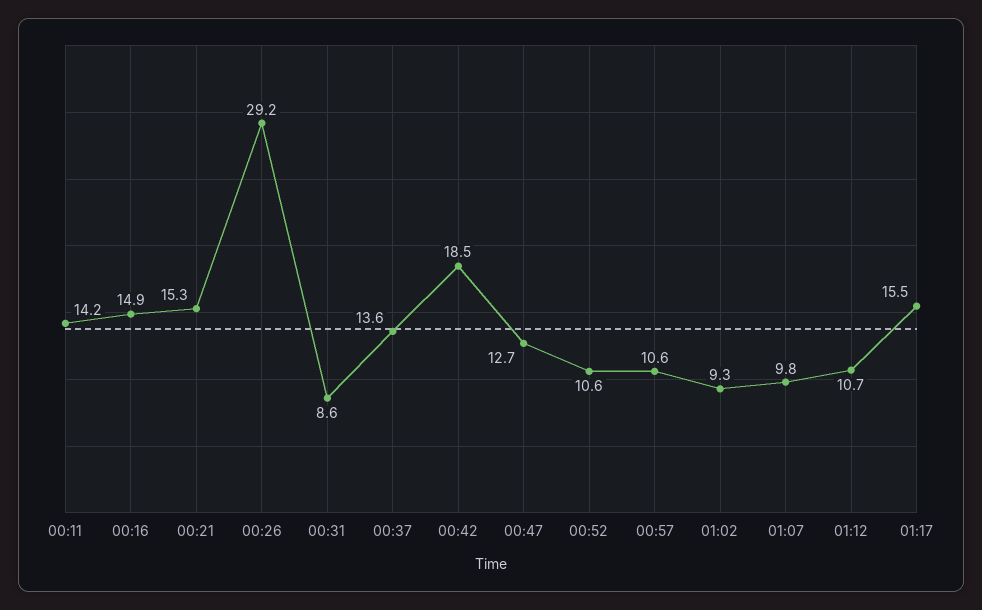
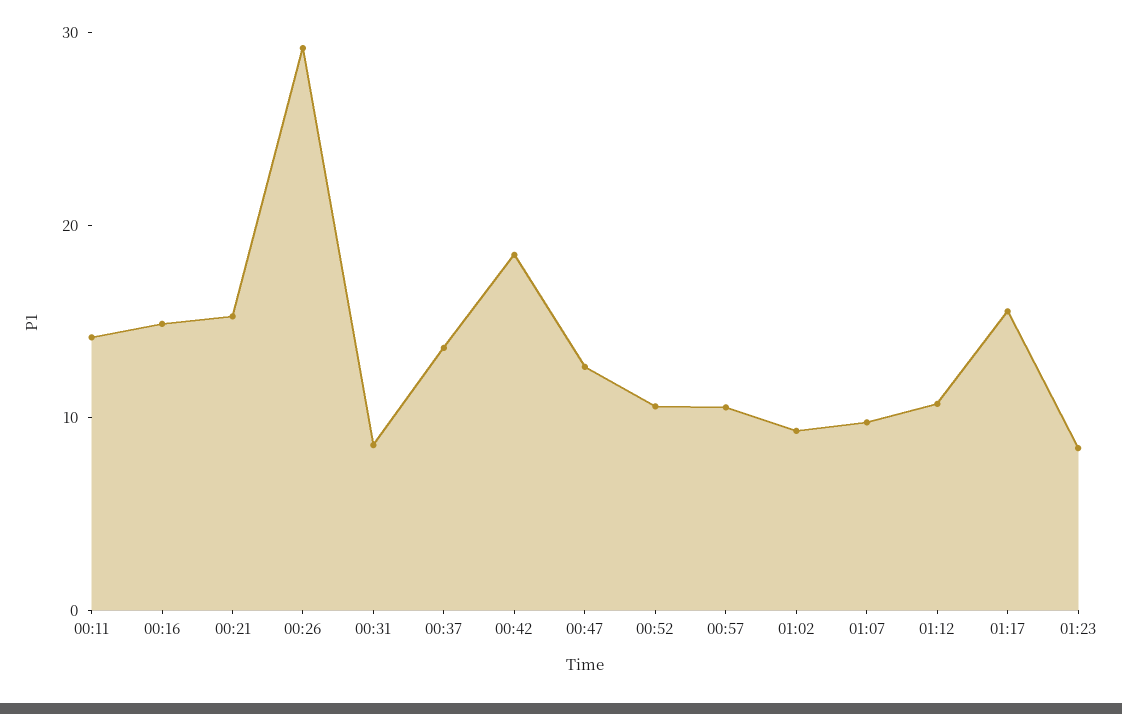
01:23: none -> 8

